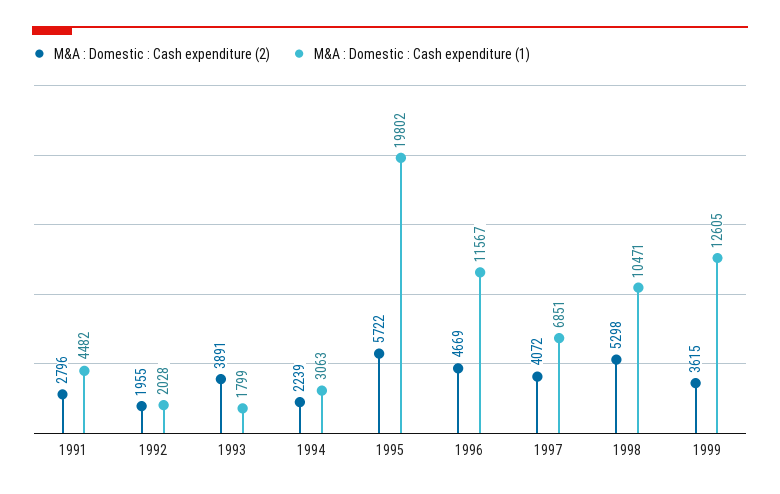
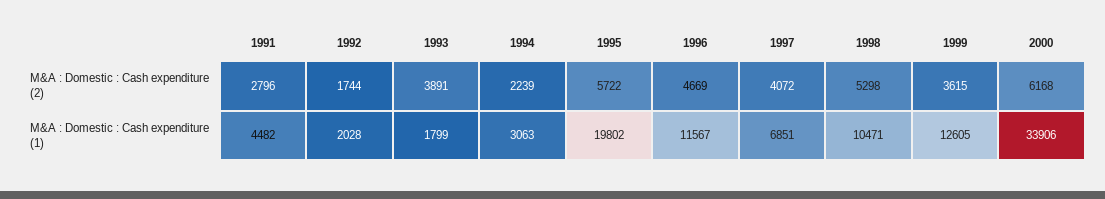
M&A : Domestic : Cash expenditure (2), 1992: 1955 -> 1744
M&A : Domestic : Cash expenditure (2), 2000: none -> 6168
M&A : Domestic : Cash expenditure (1), 2000: none -> 33906

